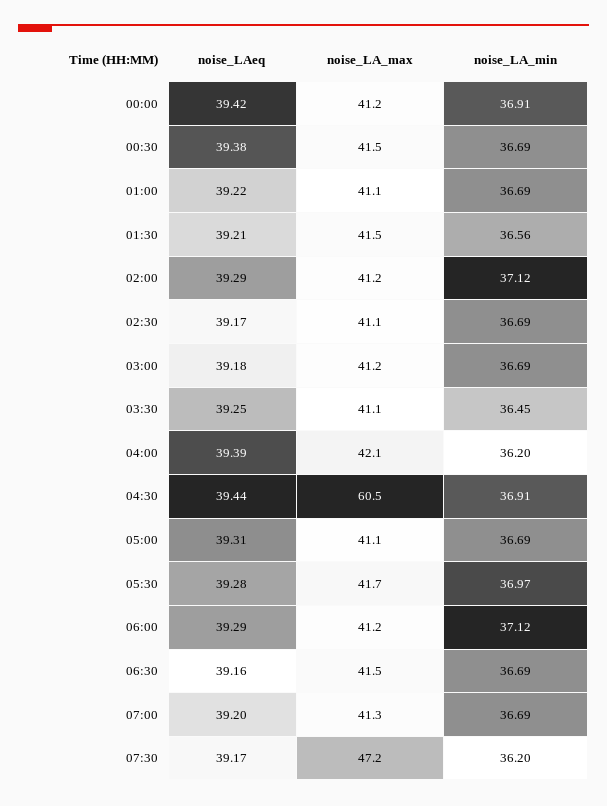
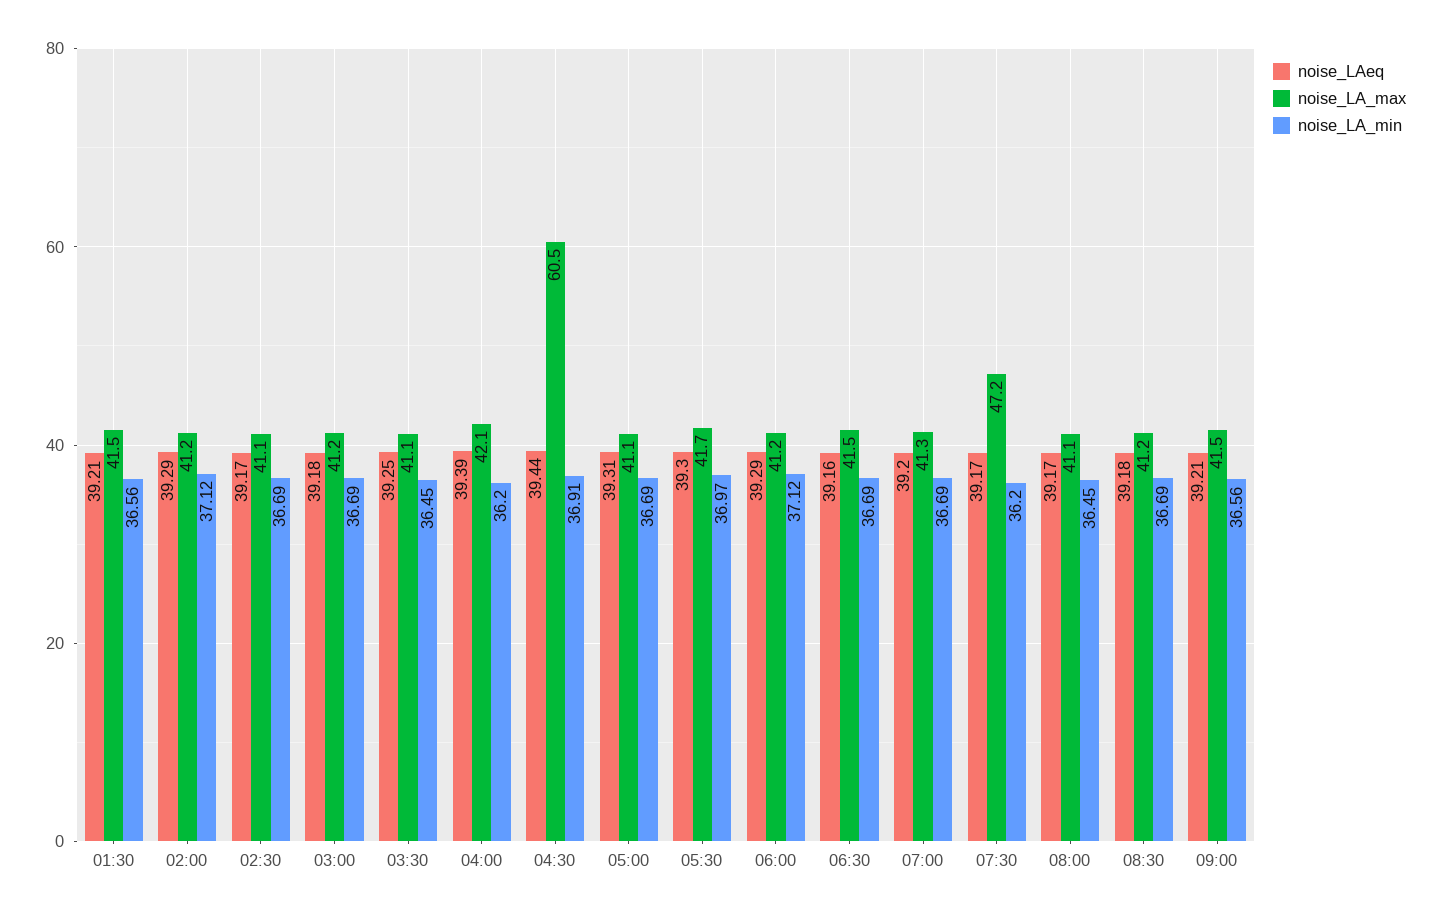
noise_LAeq, 00:00: 39.42 -> none
noise_LA_max, 00:00: 41.2 -> none
noise_LA_min, 00:00: 36.91 -> none
noise_LAeq, 00:30: 39.38 -> none
noise_LA_max, 00:30: 41.5 -> none
noise_LA_min, 00:30: 36.69 -> none
noise_LAeq, 01:00: 39.22 -> none
noise_LA_max, 01:00: 41.1 -> none
noise_LA_min, 01:00: 36.69 -> none
noise_LAeq, 05:30: 39.28 -> 39.3
noise_LAeq, 08:00: none -> 39.17
noise_LA_max, 08:00: none -> 41.1
noise_LA_min, 08:00: none -> 36.45
noise_LAeq, 08:30: none -> 39.18
noise_LA_max, 08:30: none -> 41.2
noise_LA_min, 08:30: none -> 36.69
noise_LAeq, 09:00: none -> 39.21
noise_LA_max, 09:00: none -> 41.5
noise_LA_min, 09:00: none -> 36.56

